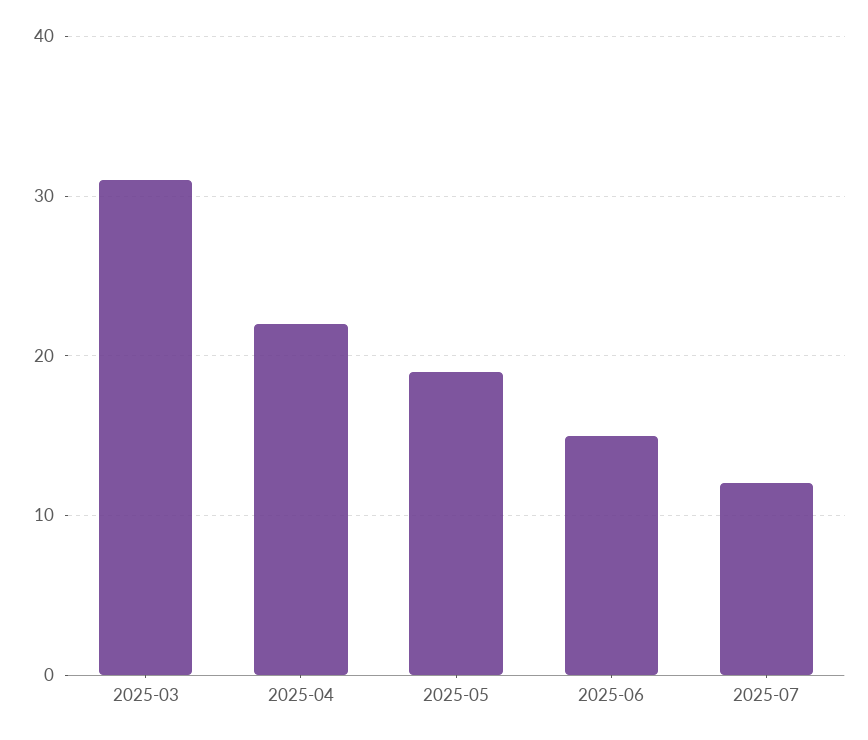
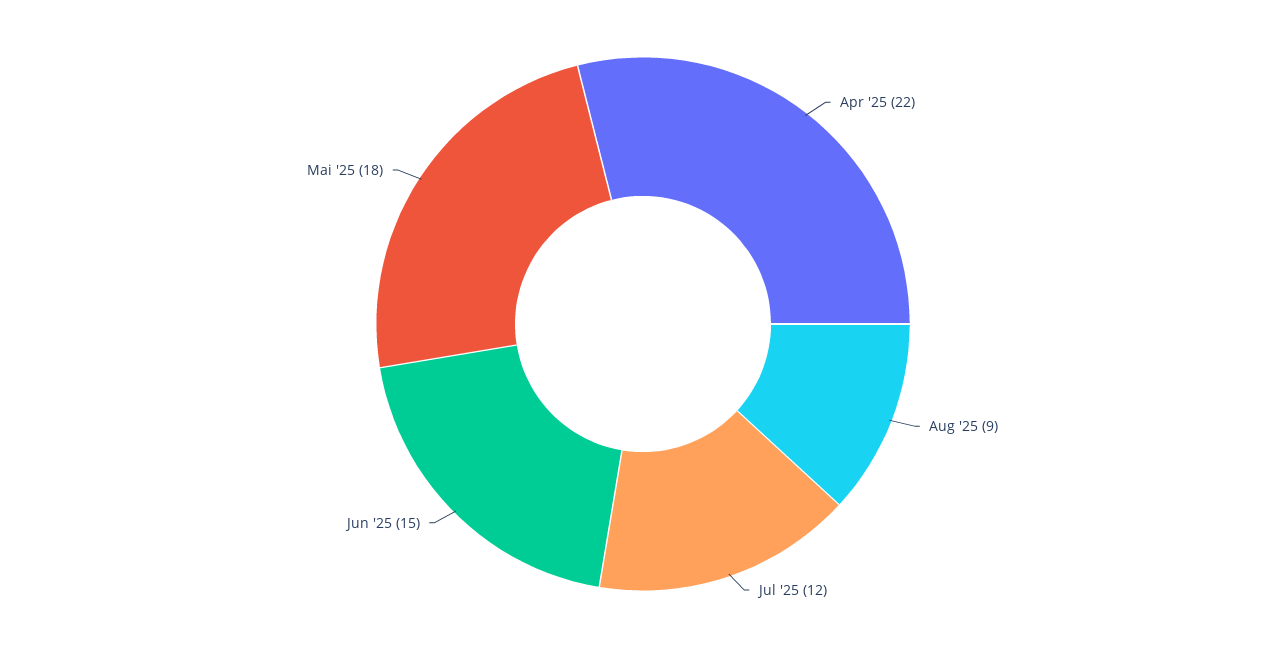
2025-03: 31 -> none
2025-05: 19 -> 18
Aug '25: none -> 9

